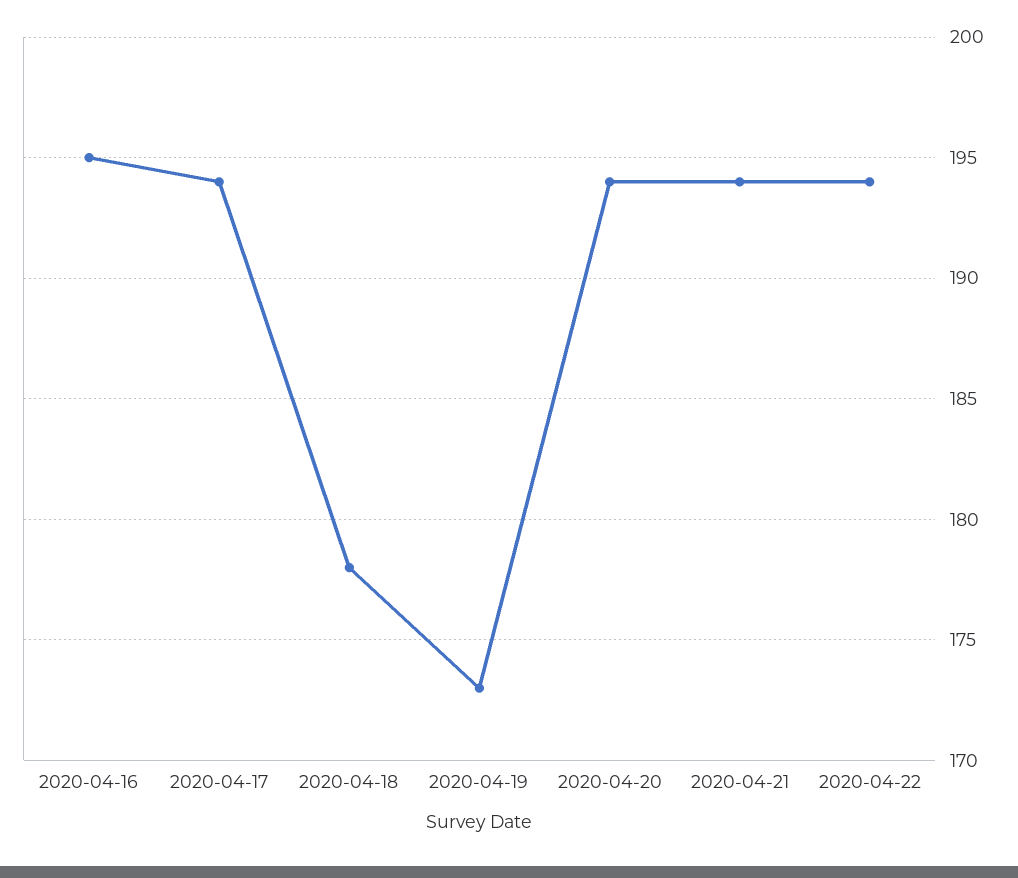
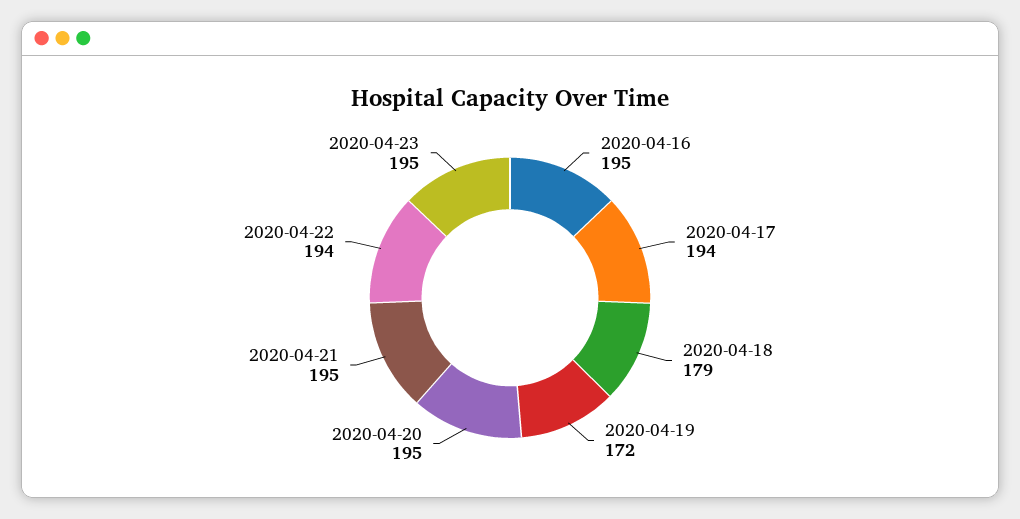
2020-04-18: 178 -> 179
2020-04-19: 173 -> 172
2020-04-20: 194 -> 195
2020-04-21: 194 -> 195
2020-04-23: none -> 195

